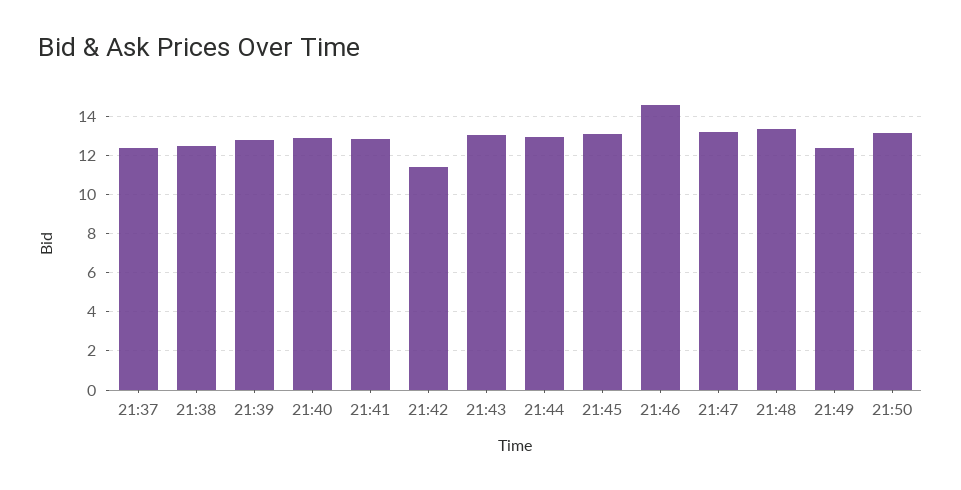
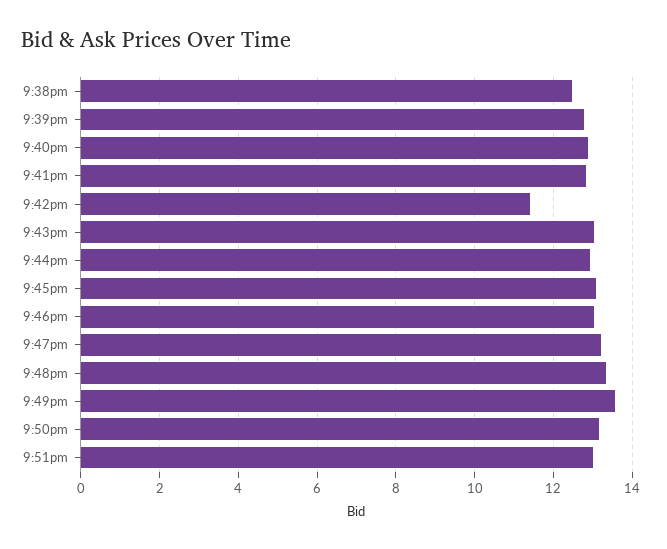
21:37: 12.5 -> none
21:46: 14.5 -> 13
21:49: 12.5 -> 13.6
9:51pm: none -> 13

